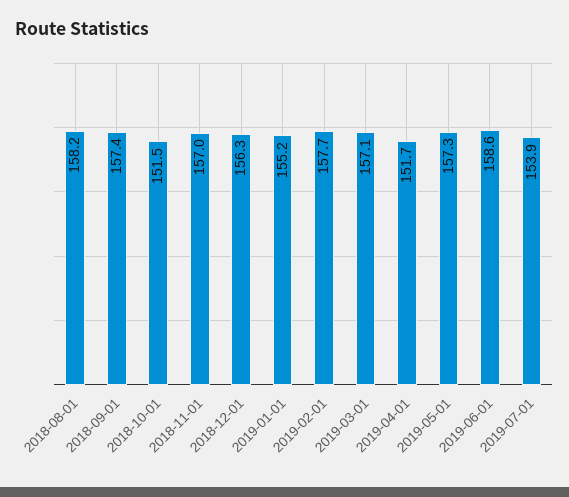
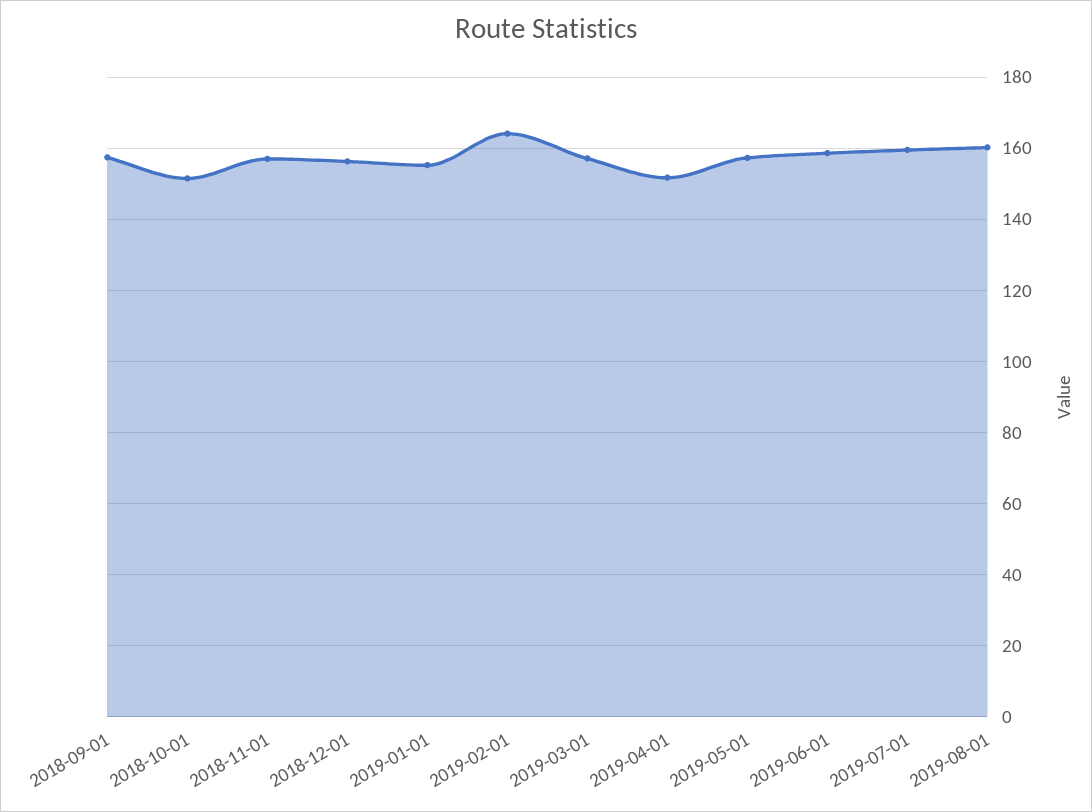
2018-08-01: 158.2 -> none
2019-02-01: 157.7 -> 164
2019-07-01: 153.9 -> 160
2019-08-01: none -> 160

